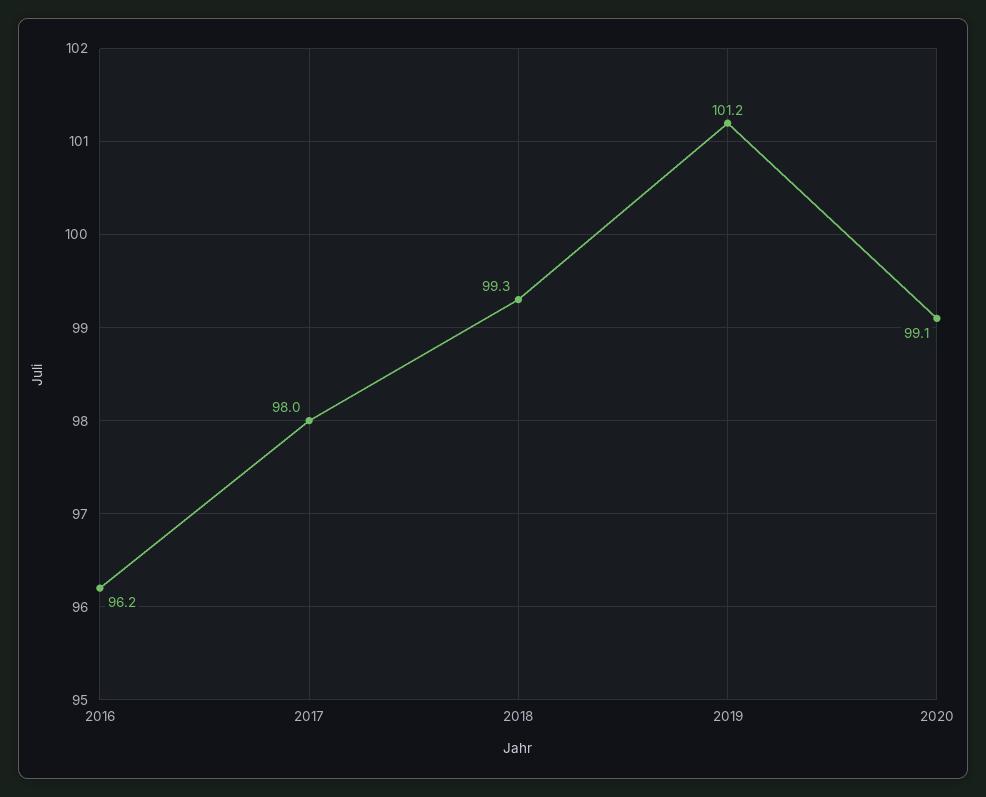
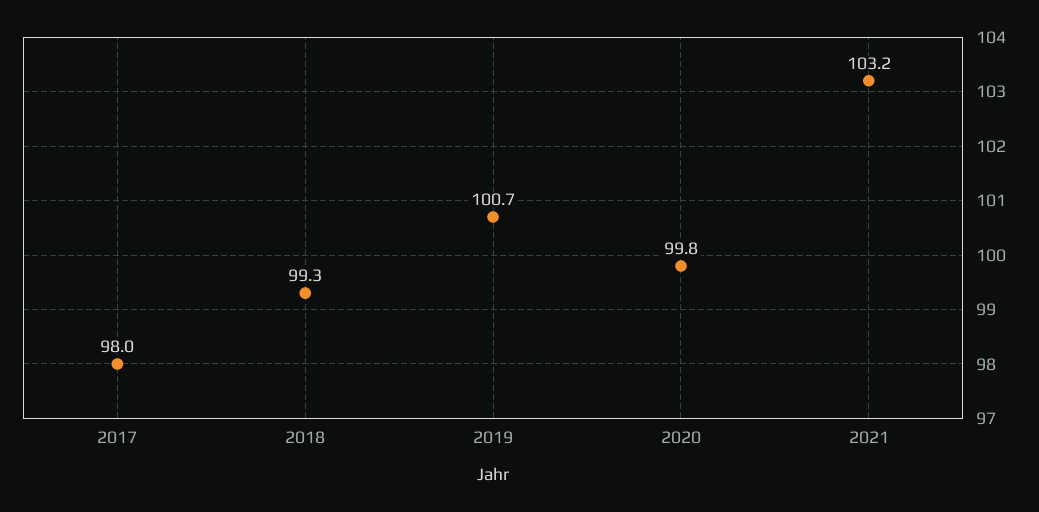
2016: 96.2 -> none
2019: 101.2 -> 100.7
2020: 99.1 -> 99.8
2021: none -> 103.2

